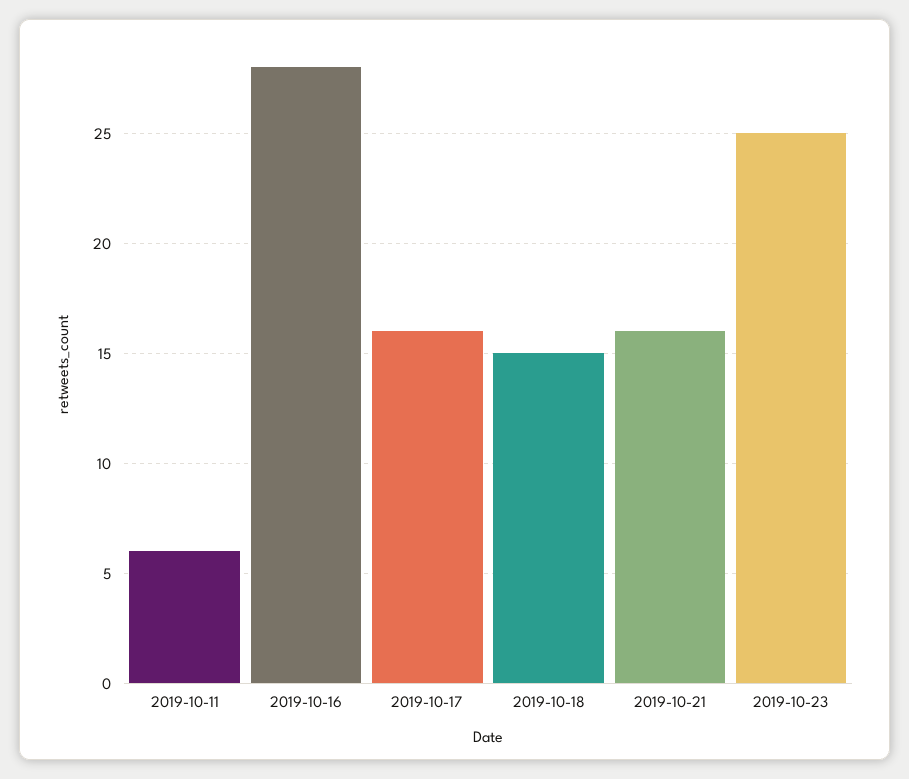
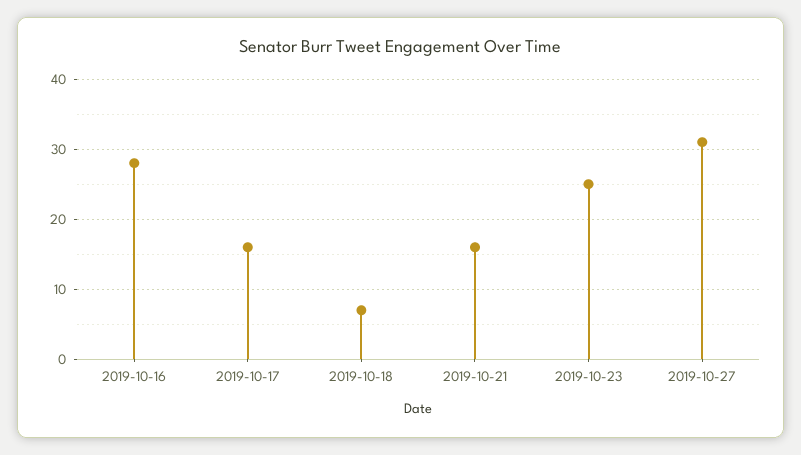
2019-10-11: 6 -> none
2019-10-18: 15 -> 7
2019-10-27: none -> 31

